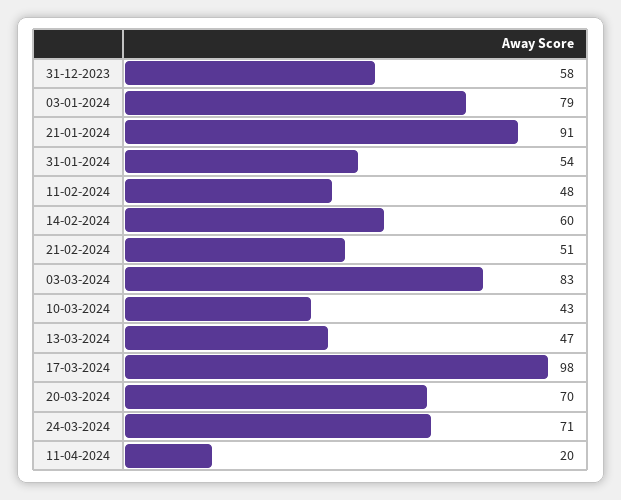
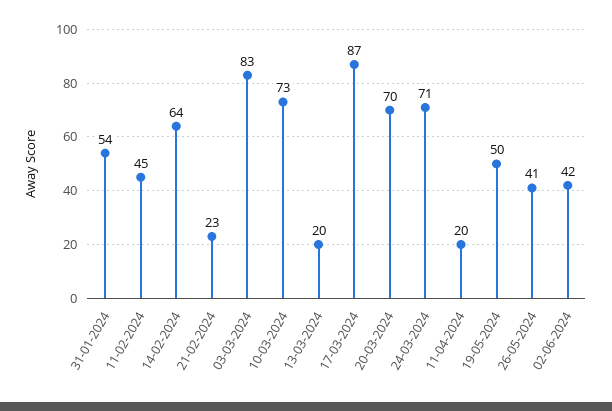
31-12-2023: 58 -> none
03-01-2024: 79 -> none
21-01-2024: 91 -> none
11-02-2024: 48 -> 45
14-02-2024: 60 -> 64
21-02-2024: 51 -> 23
10-03-2024: 43 -> 73
13-03-2024: 47 -> 20
17-03-2024: 98 -> 87
19-05-2024: none -> 50
26-05-2024: none -> 41
02-06-2024: none -> 42

